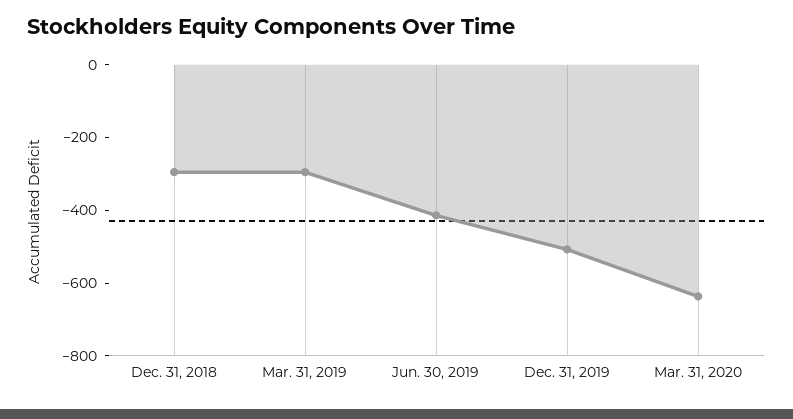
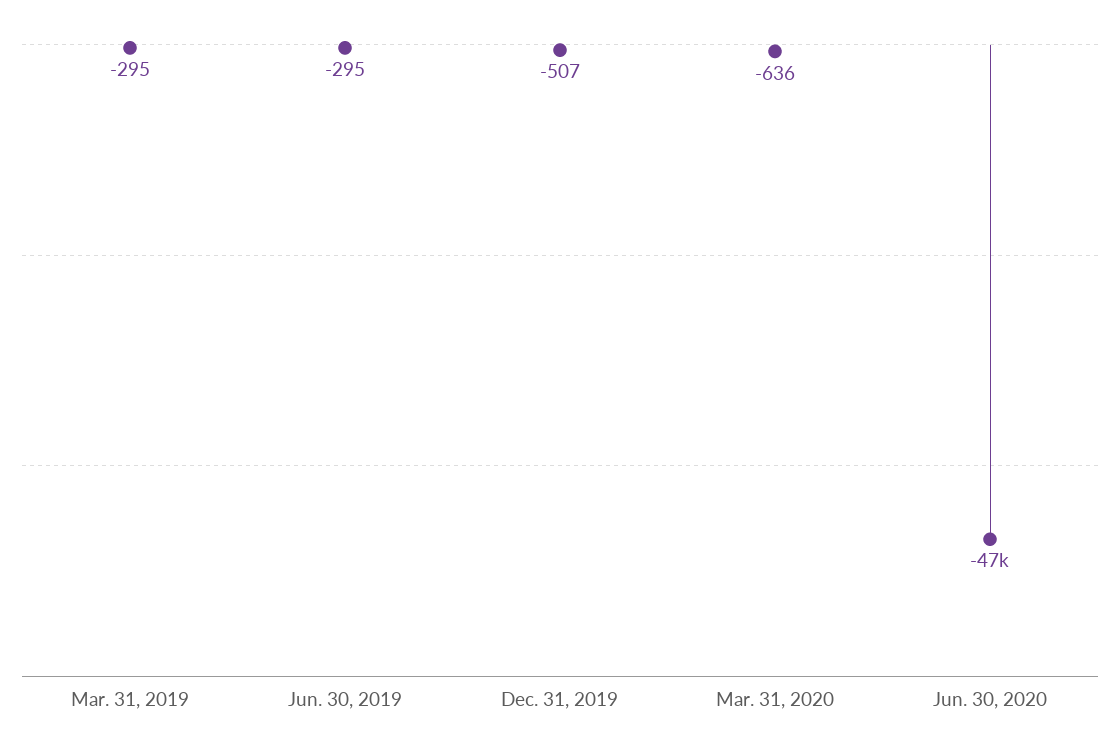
Dec. 31, 2018: -300 -> none
Jun. 30, 2019: -400 -> -295
Jun. 30, 2020: none -> -47000

